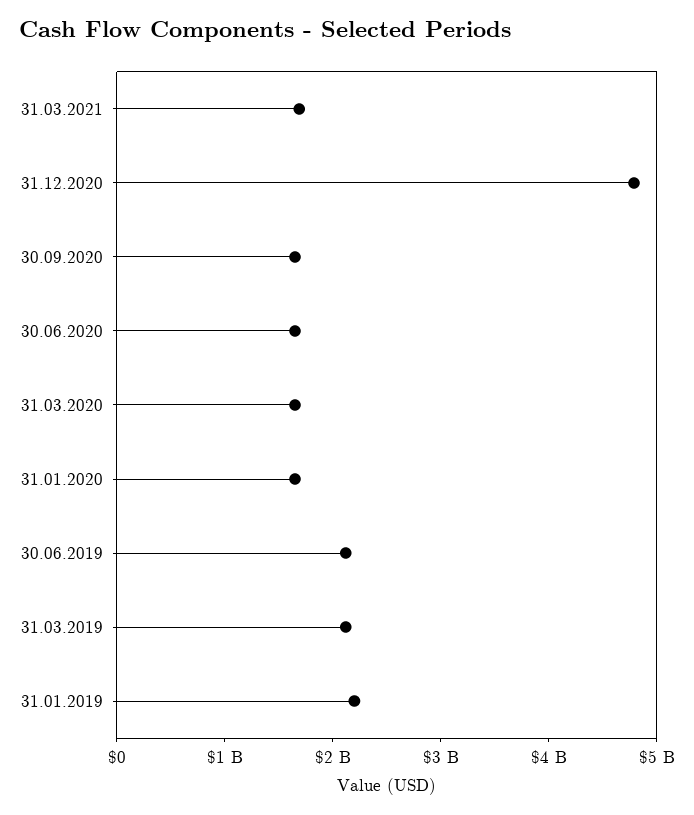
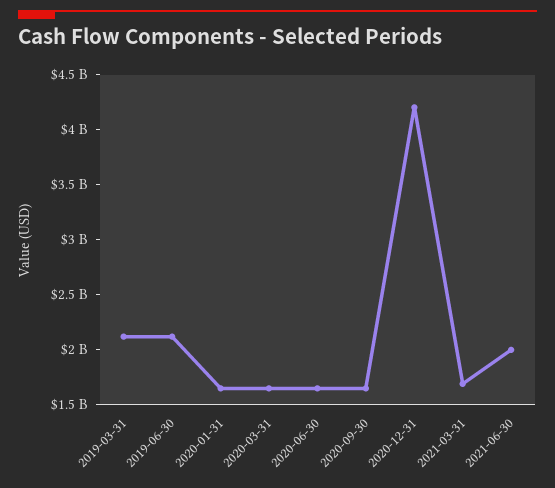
31.12.2020: 4800000000 -> 4200000000
31.01.2019: 2200000000 -> none
2021-06-30: none -> 2000000000

